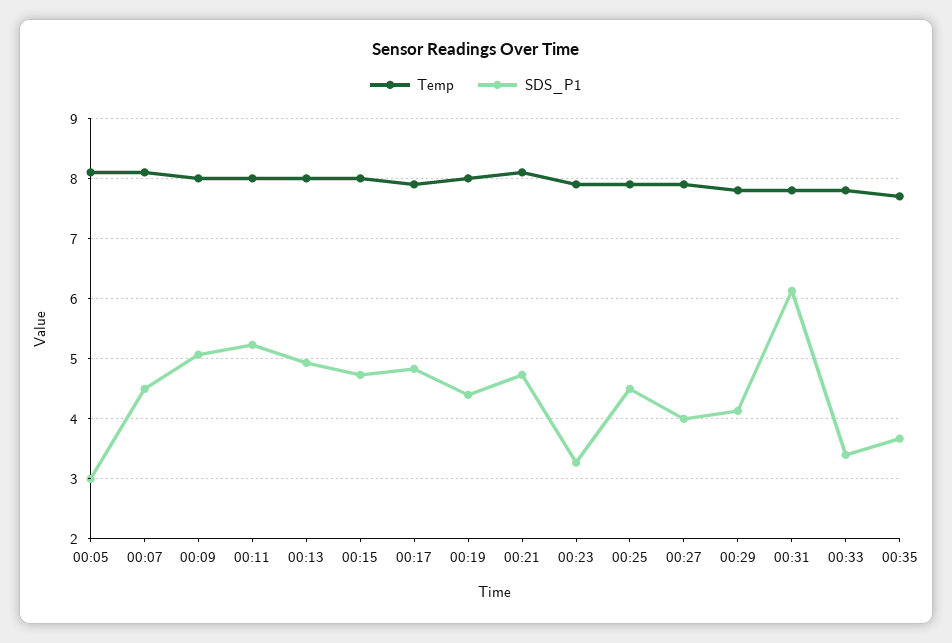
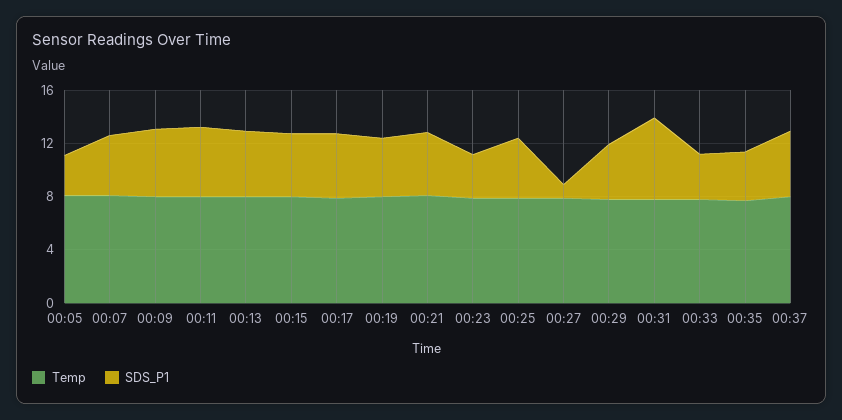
SDS_P1, 00:27: 4 -> 1
Temp, 00:37: none -> 8
SDS_P1, 00:37: none -> 5

